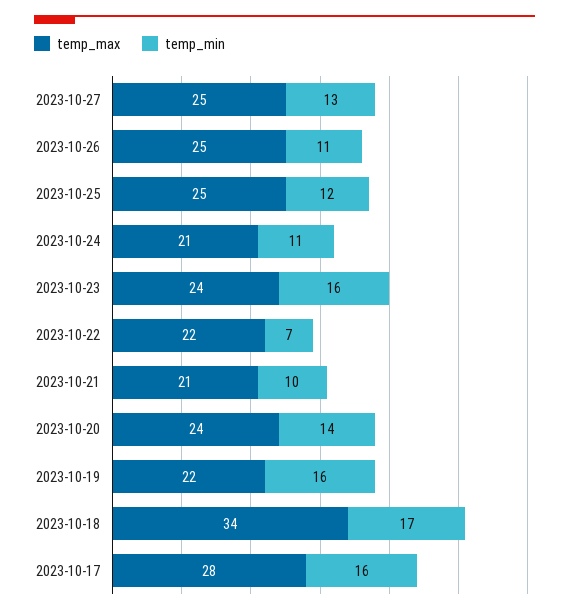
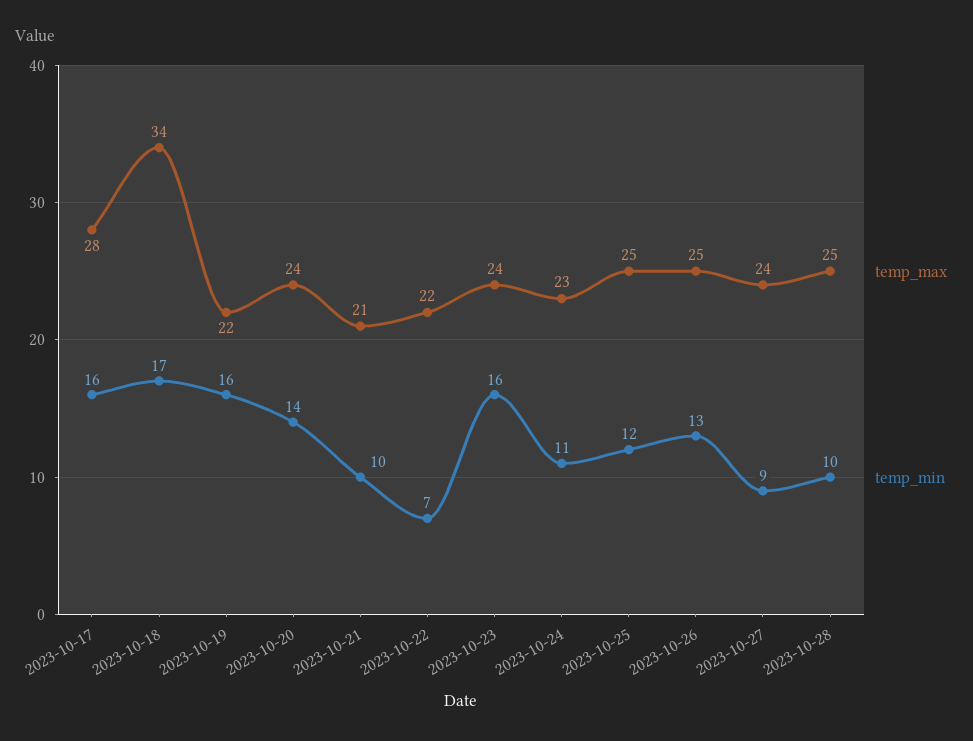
temp_max, 2023-10-27: 25 -> 24
temp_min, 2023-10-27: 13 -> 9
temp_min, 2023-10-26: 11 -> 13
temp_max, 2023-10-24: 21 -> 23
temp_max, 2023-10-28: none -> 25
temp_min, 2023-10-28: none -> 10

